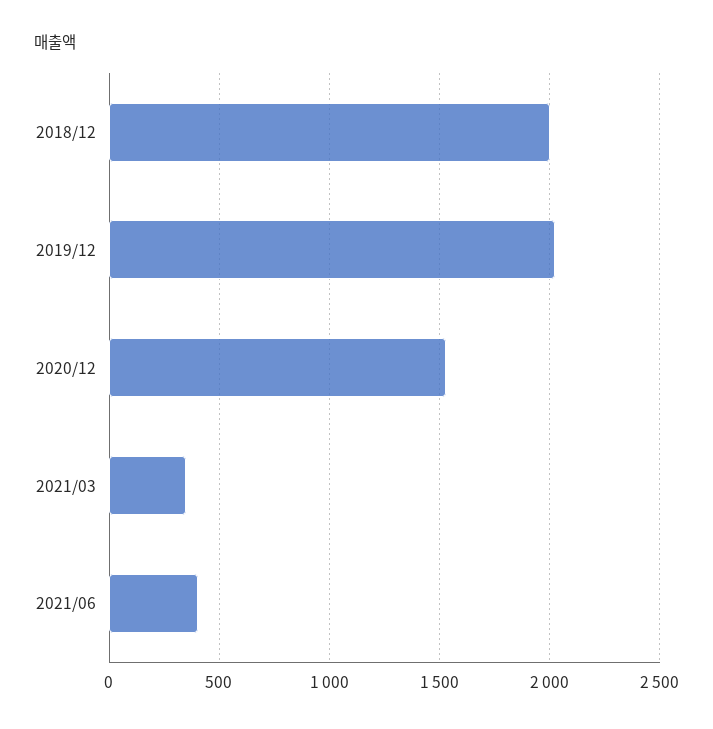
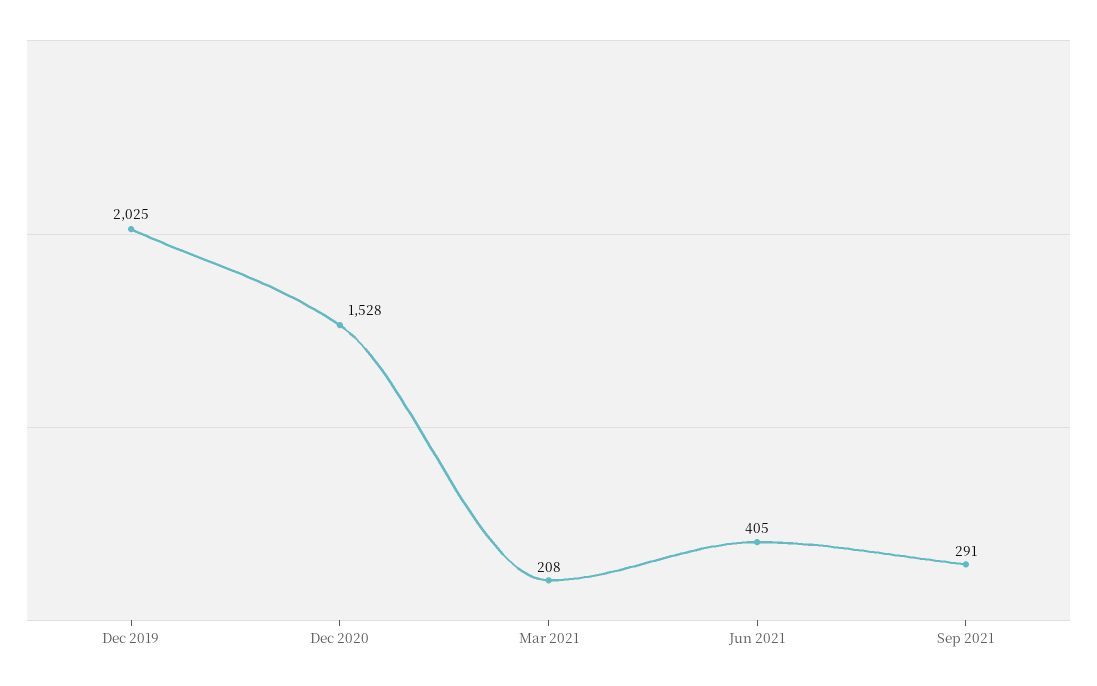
2018/12: 2000 -> none
2021/03: 350 -> 208
Sep 2021: none -> 291

